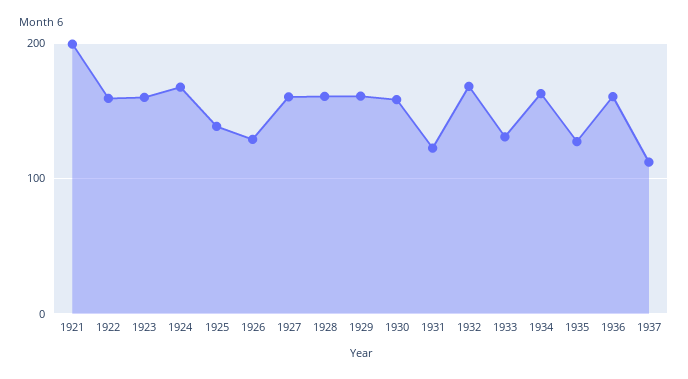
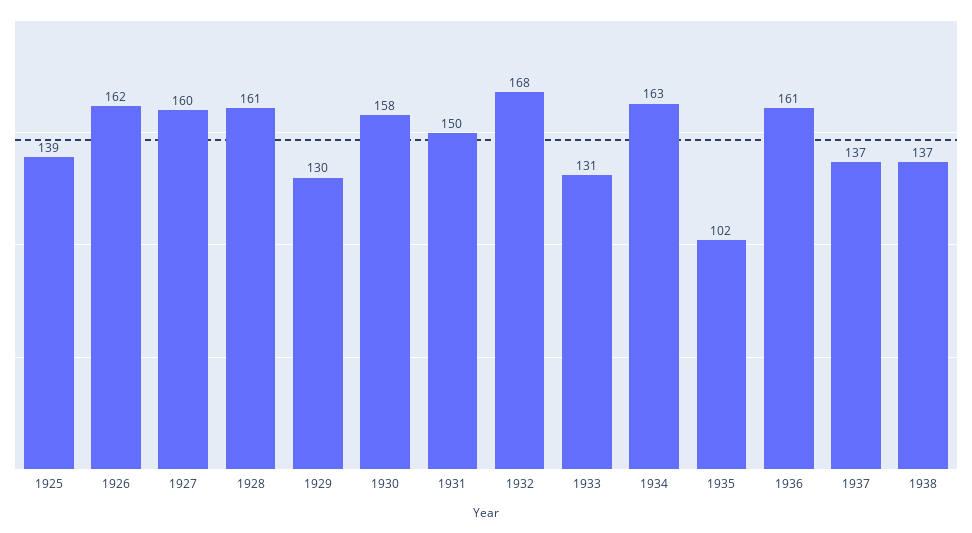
1921: 200 -> none
1922: 160 -> none
1923: 160 -> none
1924: 170 -> none
1926: 130 -> 162
1929: 160 -> 130
1931: 120 -> 150
1935: 130 -> 102
1937: 110 -> 137
1938: none -> 137

